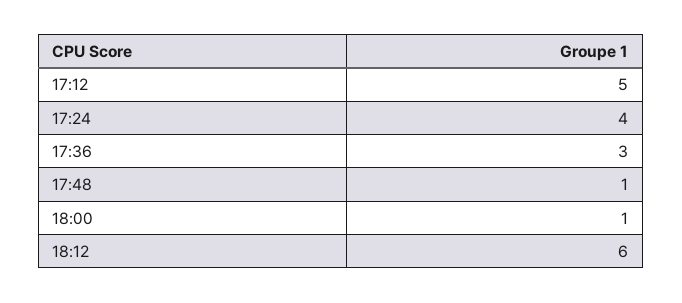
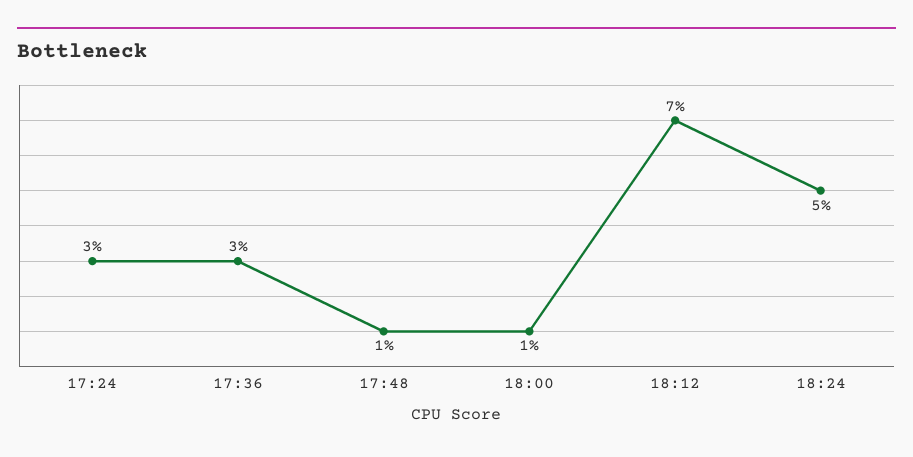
17:12: 5 -> none
17:24: 4 -> 3
18:12: 6 -> 7
18:24: none -> 5

